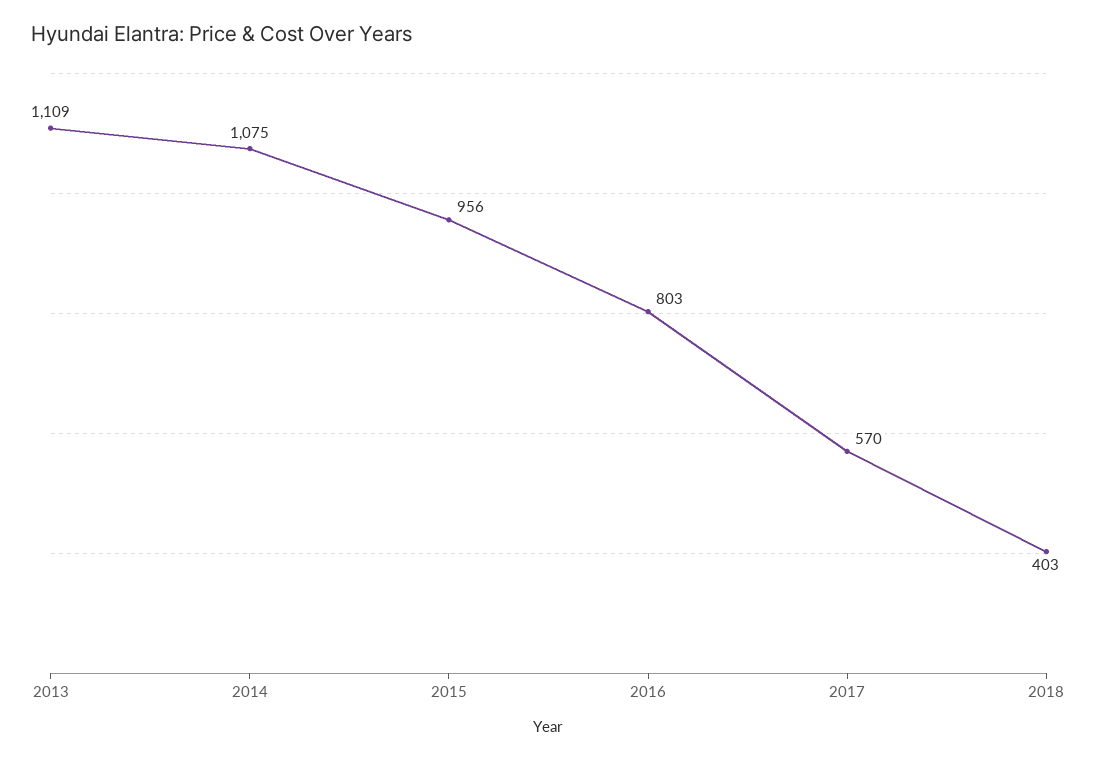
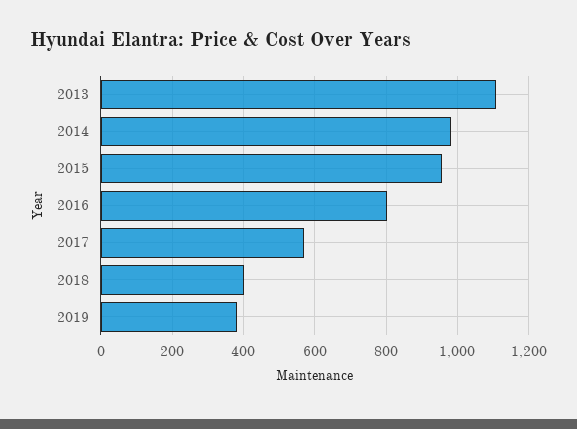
2014: 1075 -> 980
2019: none -> 380

